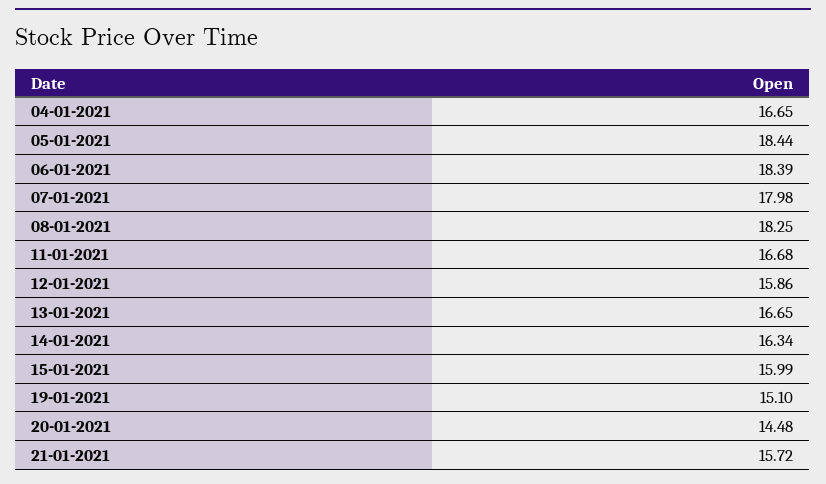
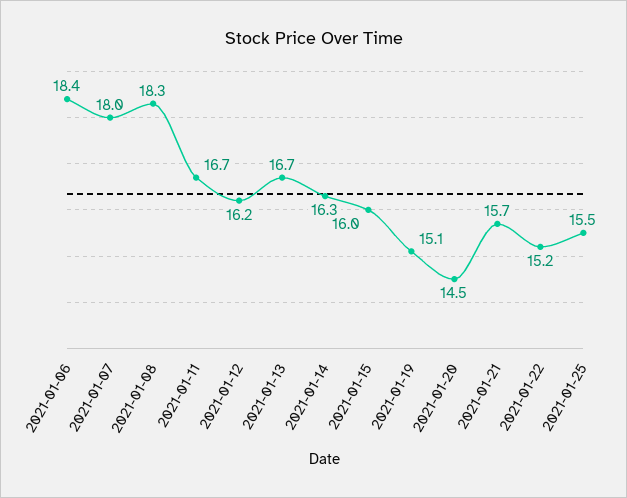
04-01-2021: 16.65 -> none
05-01-2021: 18.44 -> none
12-01-2021: 15.86 -> 16.2
2021-01-22: none -> 15.2
2021-01-25: none -> 15.5

